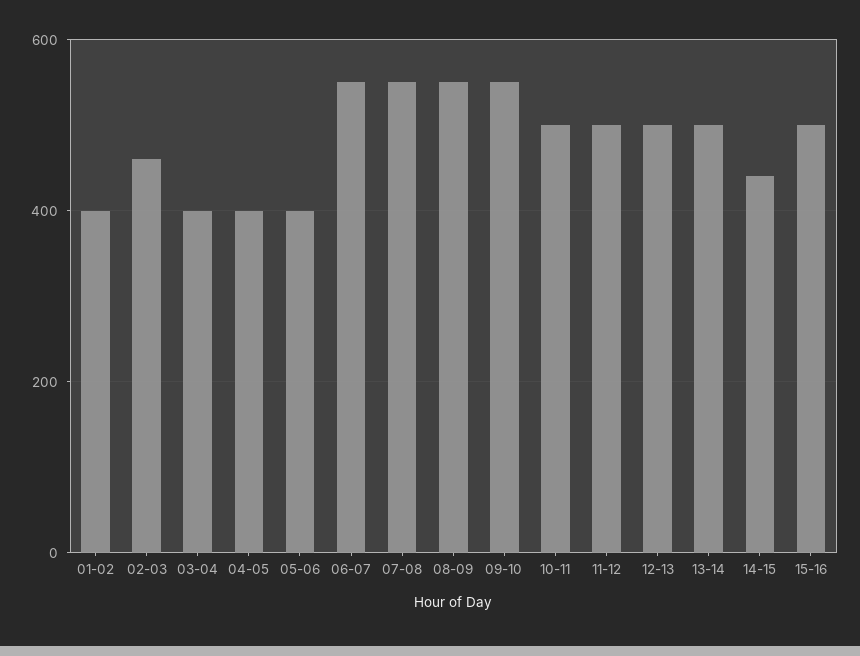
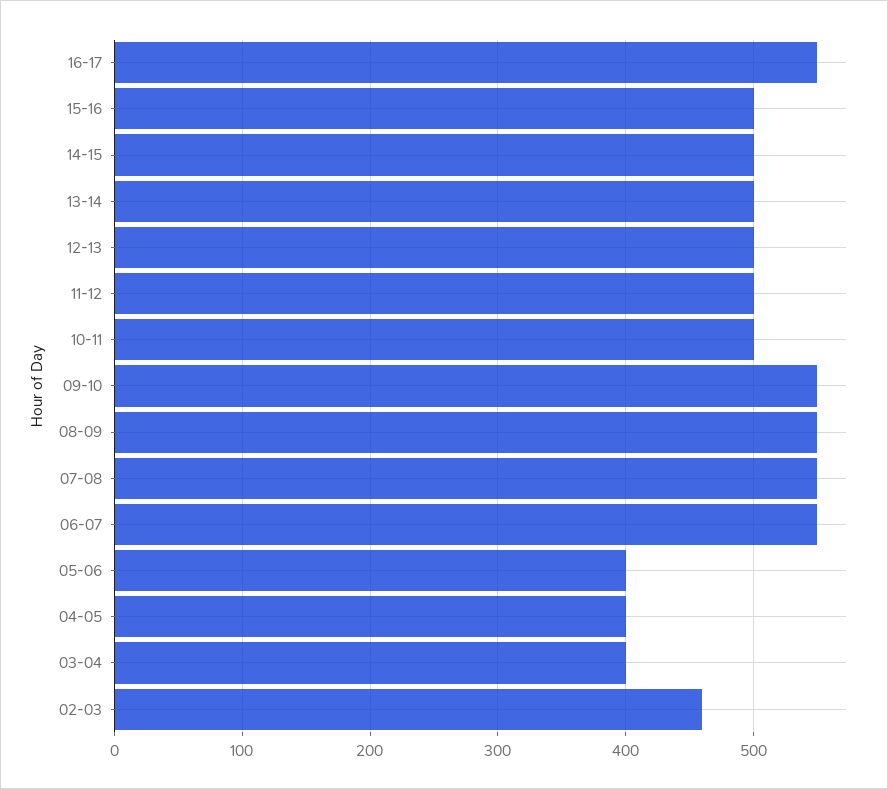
01-02: 400 -> none
14-15: 440 -> 500
16-17: none -> 550

